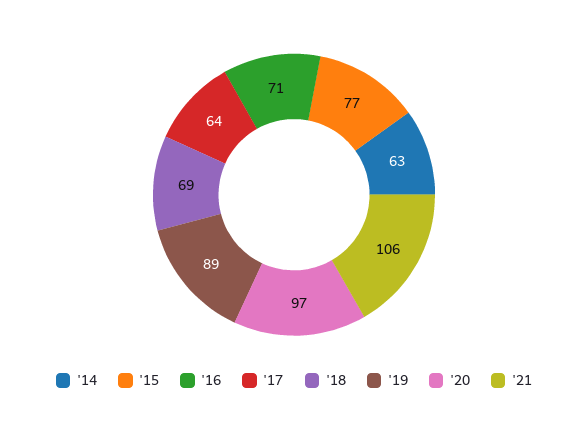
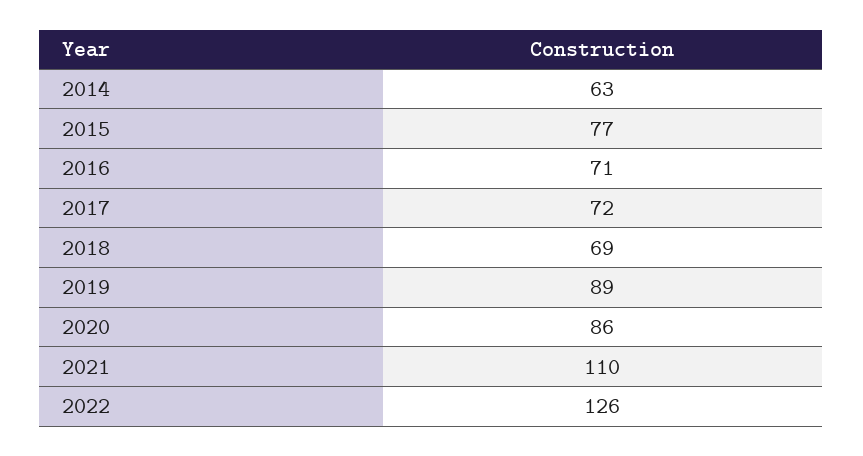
'17: 64 -> 72
'20: 97 -> 86
'21: 106 -> 110
2022: none -> 126

